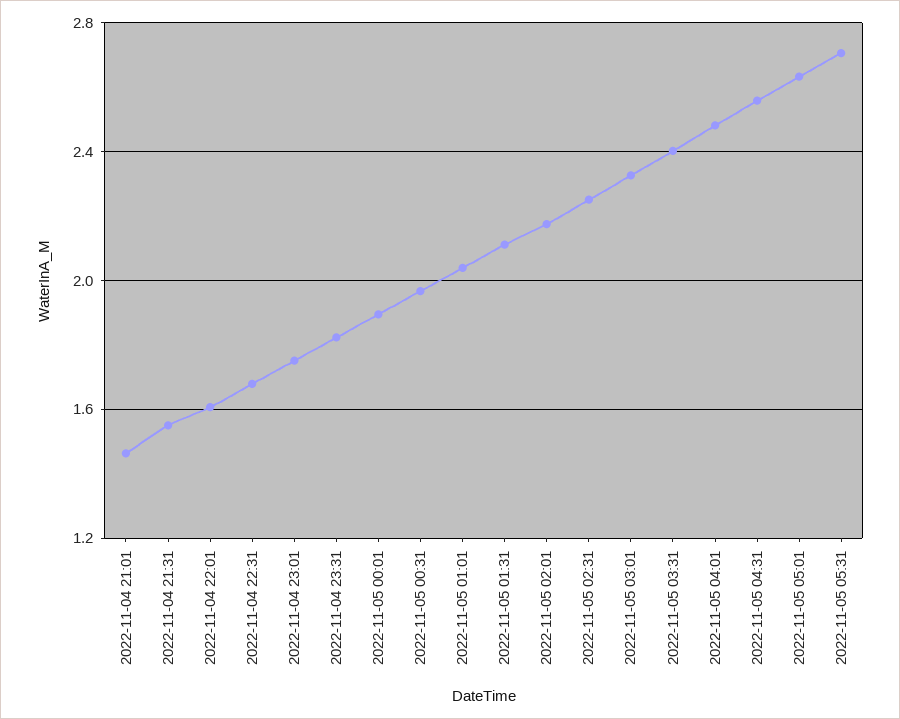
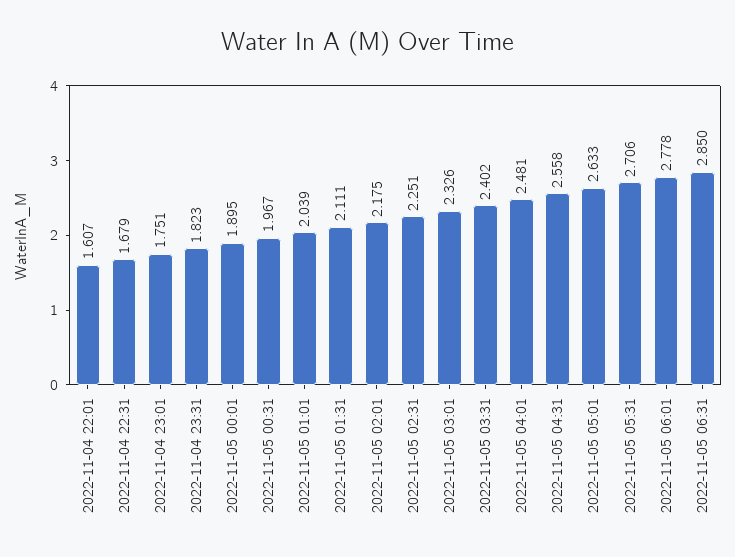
2022-11-04 21:01: 1.45 -> none
2022-11-04 21:31: 1.55 -> none
2022-11-05 06:01: none -> 2.778
2022-11-05 06:31: none -> 2.85

